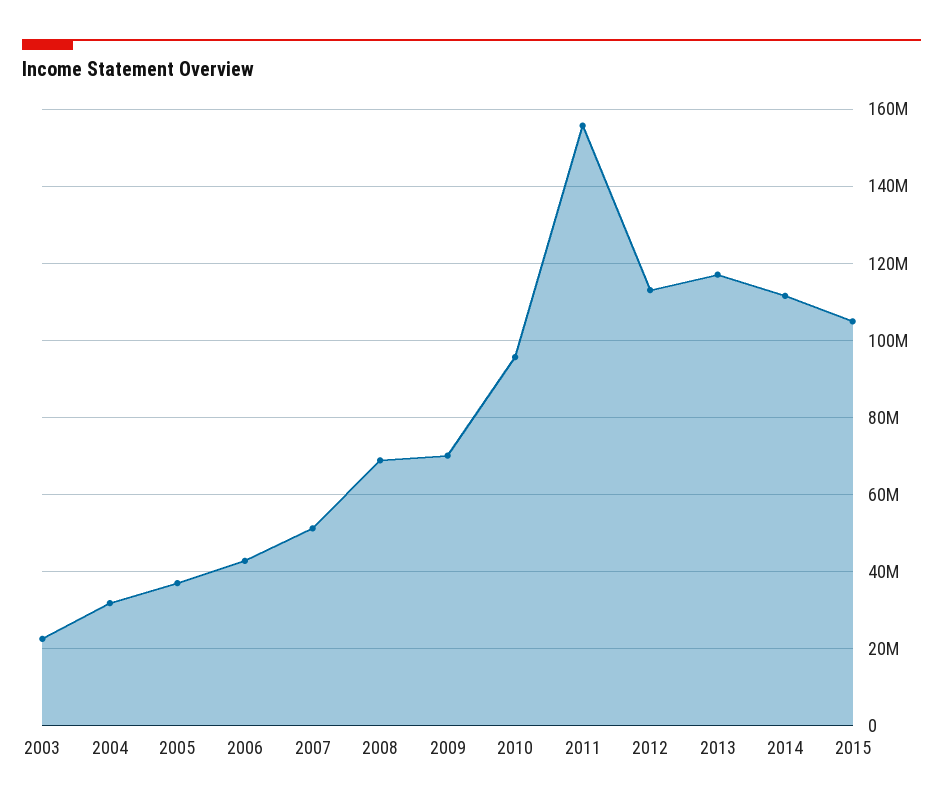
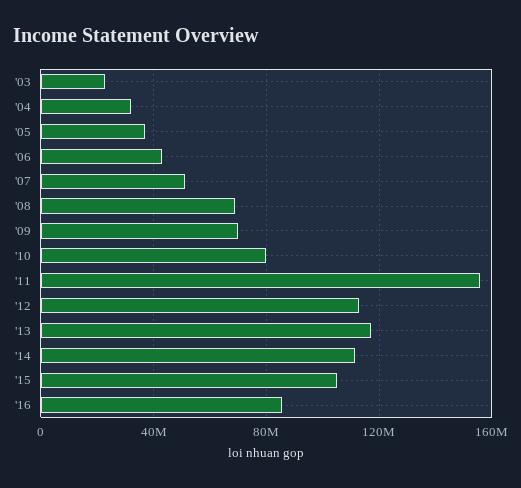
2010: 96000000 -> 80000000
'16: none -> 85000000

